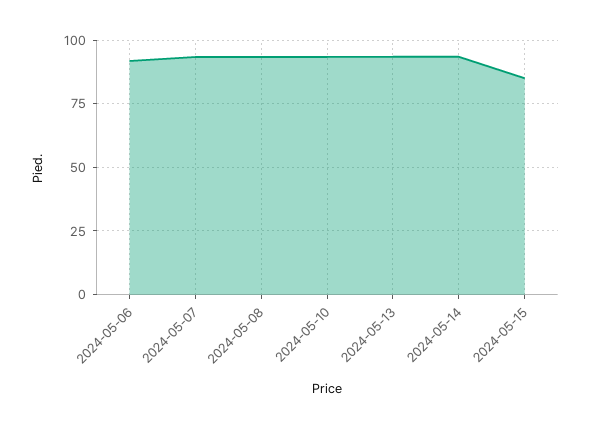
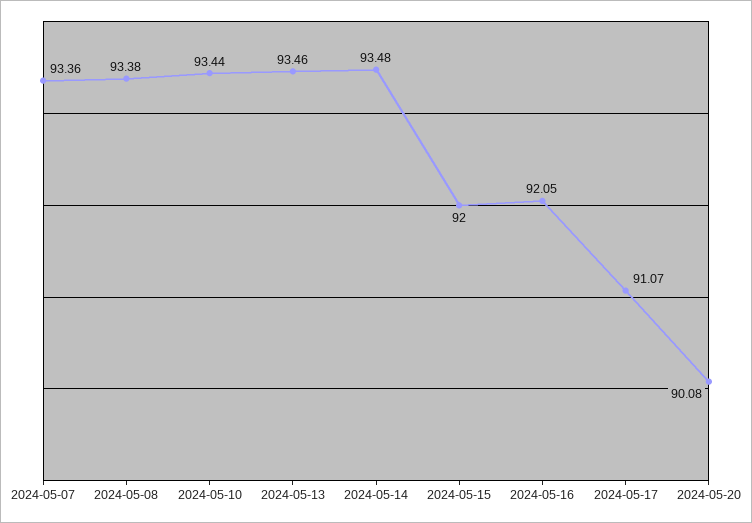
2024-05-06: 92.5 -> none
2024-05-15: 85 -> 92
2024-05-16: none -> 92.05
2024-05-17: none -> 91.07
2024-05-20: none -> 90.08

